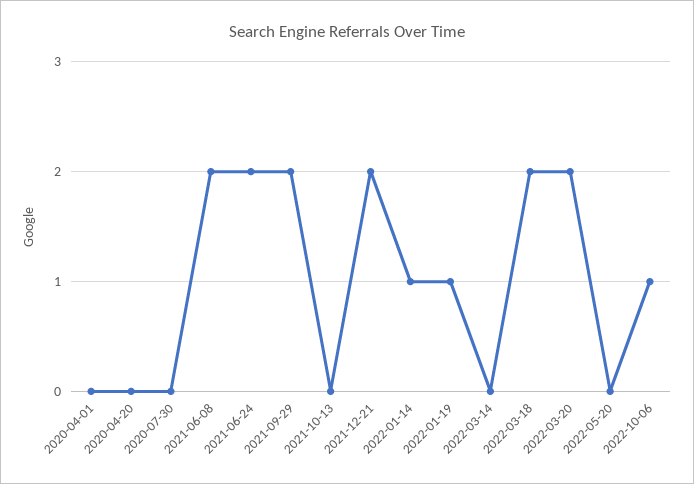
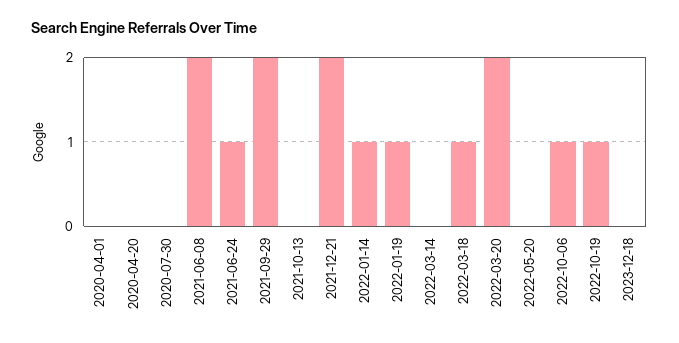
2021-06-24: 2 -> 1
2022-03-18: 2 -> 1
2022-10-19: none -> 1
2023-12-18: none -> 0

